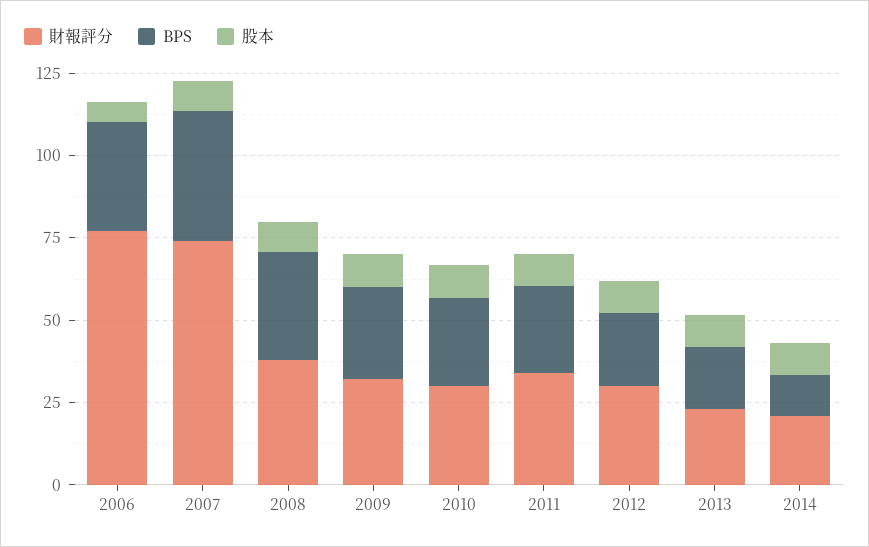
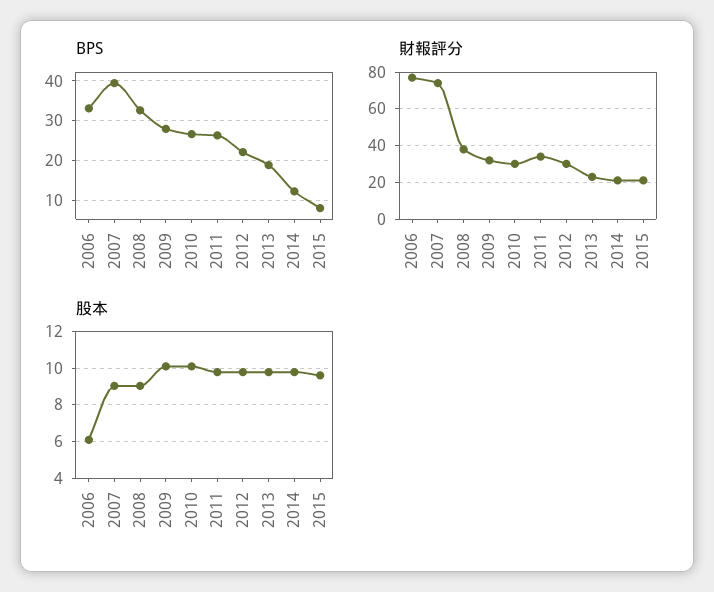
BPS, 2015: none -> 8
財報評分, 2015: none -> 20
股本, 2015: none -> 9.5

